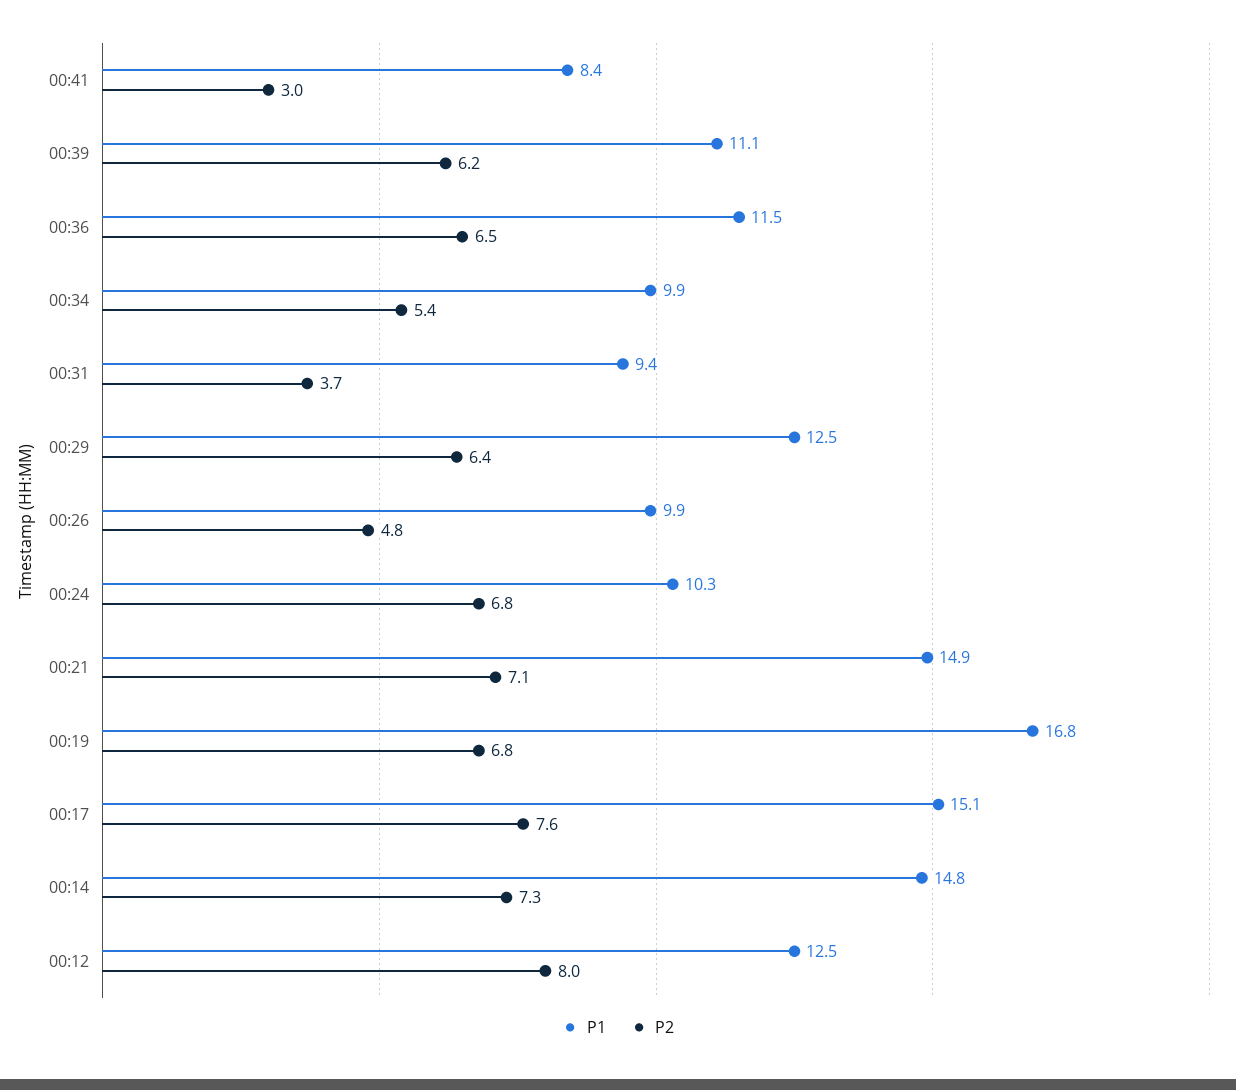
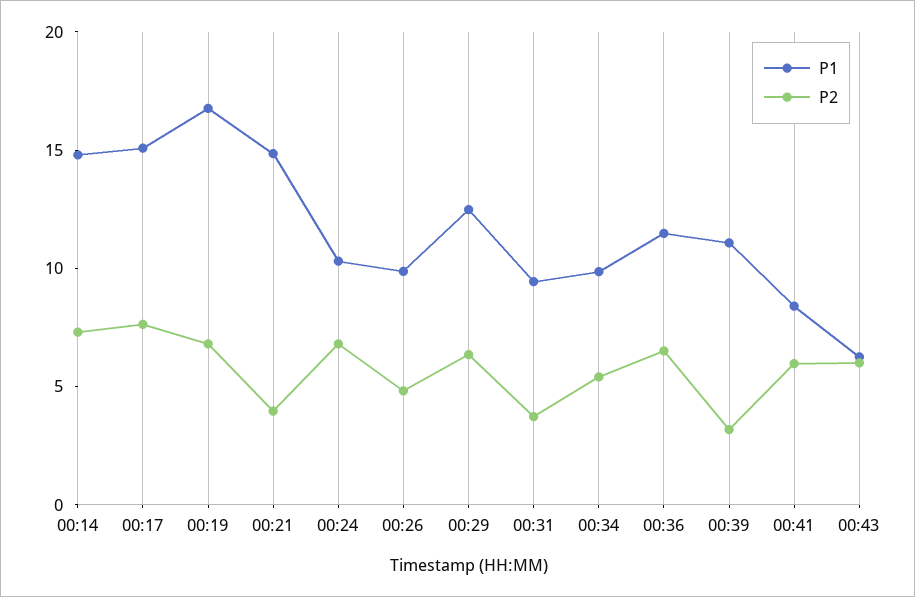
P2, 00:41: 3 -> 6
P2, 00:39: 6.2 -> 3
P2, 00:21: 7.1 -> 4
P1, 00:12: 12.5 -> none
P2, 00:12: 8 -> none
P1, 00:43: none -> 6
P2, 00:43: none -> 6

